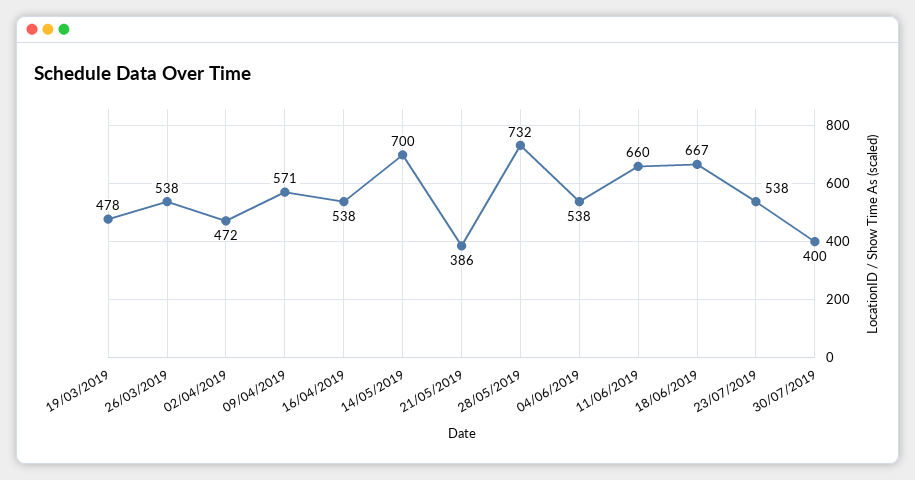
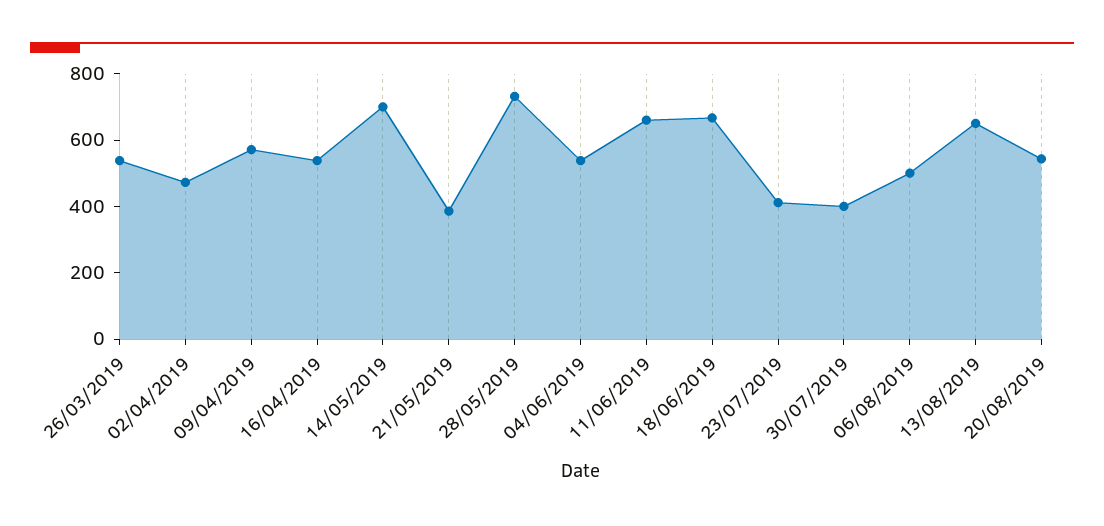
19/03/2019: 478 -> none
23/07/2019: 538 -> 400
06/08/2019: none -> 500
13/08/2019: none -> 650
20/08/2019: none -> 550

